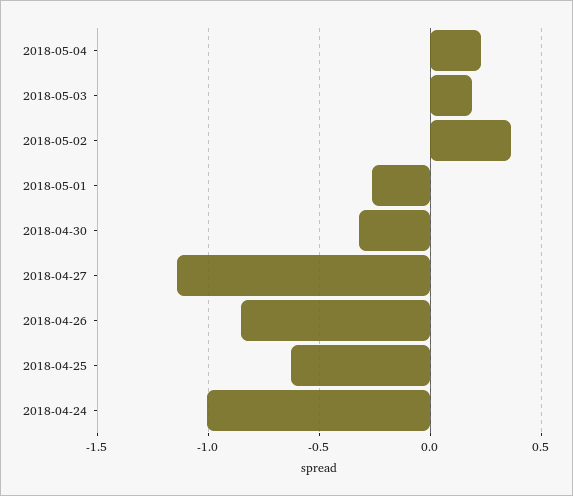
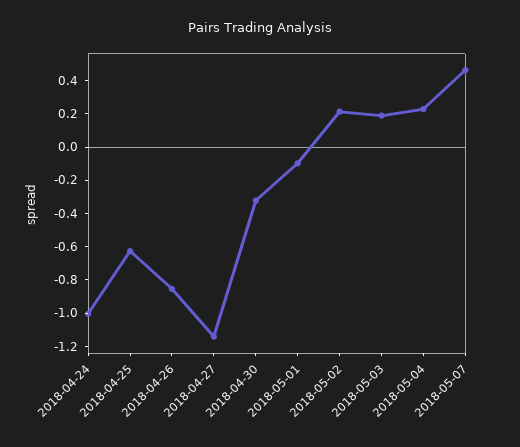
2018-05-02: 0.35 -> 0.2
2018-05-01: -0.25 -> -0.1
2018-05-07: none -> 0.45

